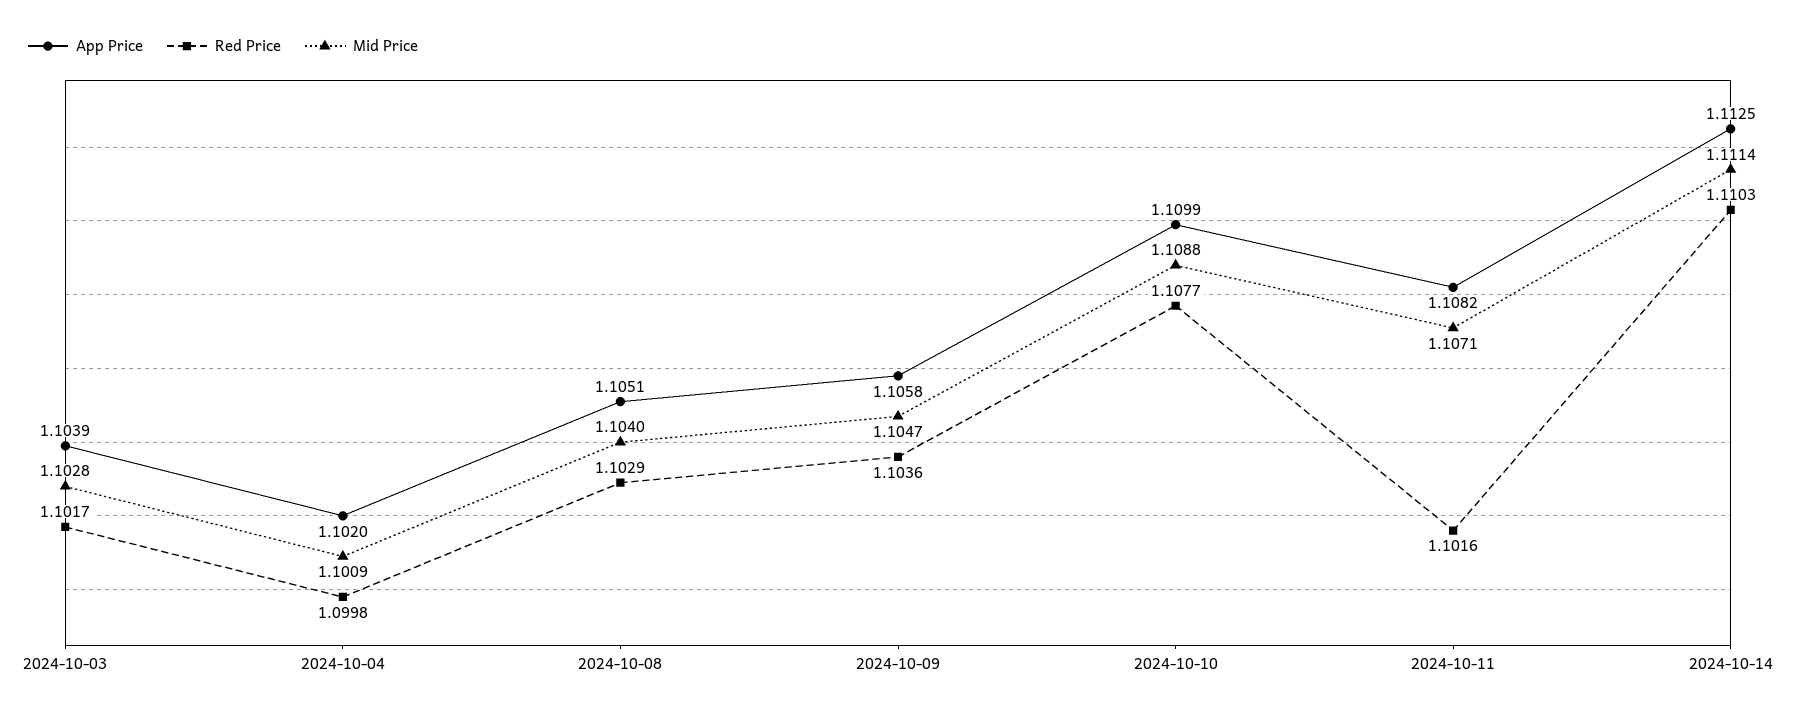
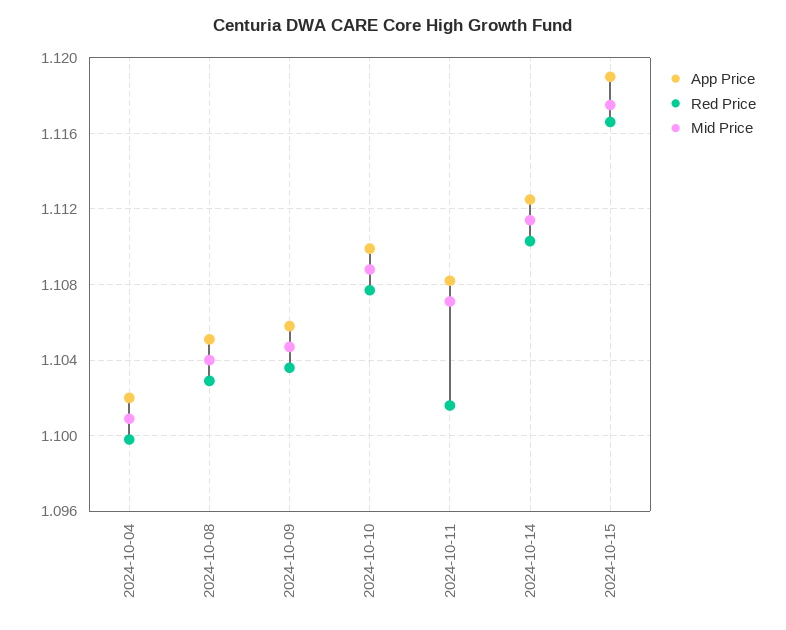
App Price, 2024-10-03: 1.1039 -> none
Red Price, 2024-10-03: 1.1017 -> none
Mid Price, 2024-10-03: 1.1028 -> none
App Price, 2024-10-15: none -> 1.119
Red Price, 2024-10-15: none -> 1.1165
Mid Price, 2024-10-15: none -> 1.1175

